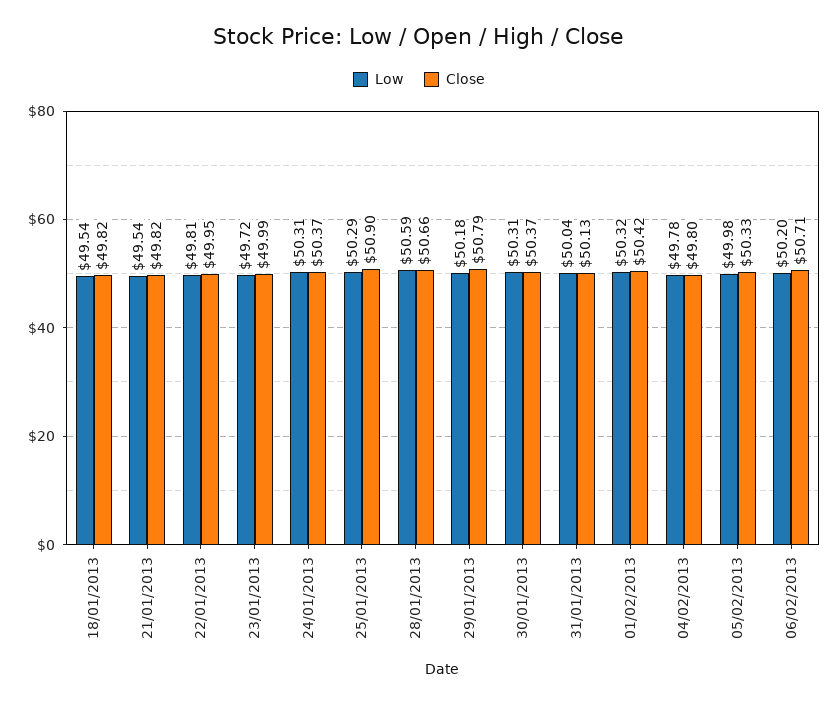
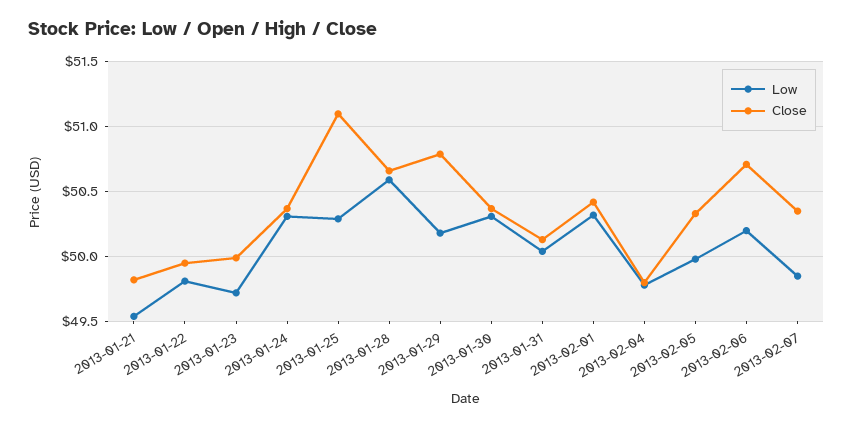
Low, 18/01/2013: 49.54 -> none
Close, 18/01/2013: 49.82 -> none
Close, 25/01/2013: 50.9 -> 51.1
Low, 2013-02-07: none -> 49.85
Close, 2013-02-07: none -> 50.35

